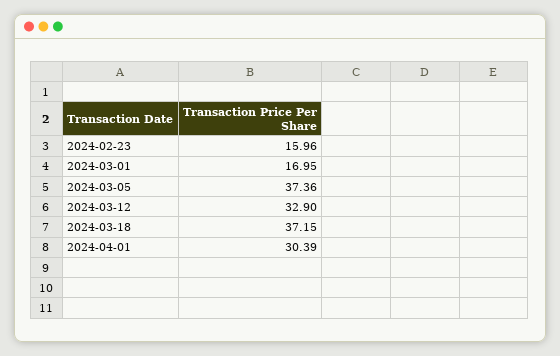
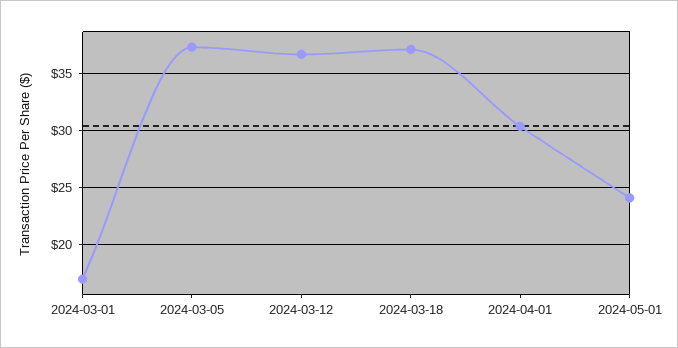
2024-02-23: 15.96 -> none
2024-03-12: 32.9 -> 37
2024-05-01: none -> 24

